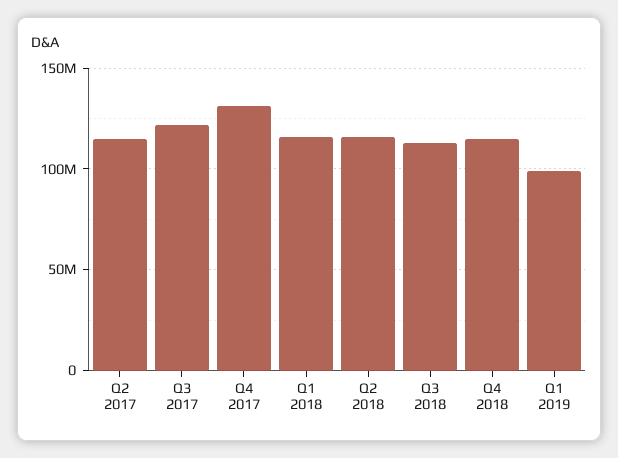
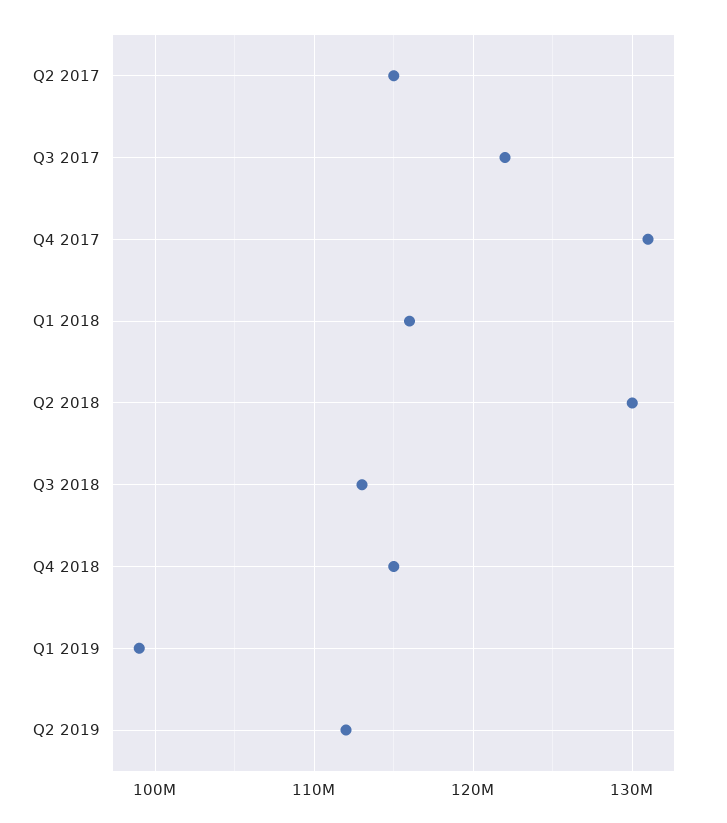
Q2 2018: 115000000 -> 130000000
Q2 2019: none -> 112000000

